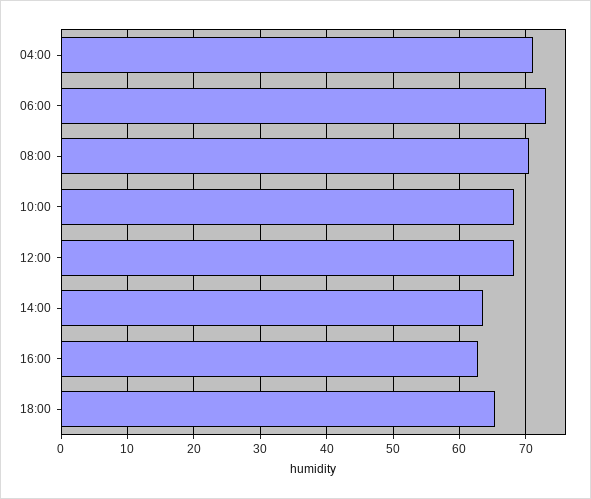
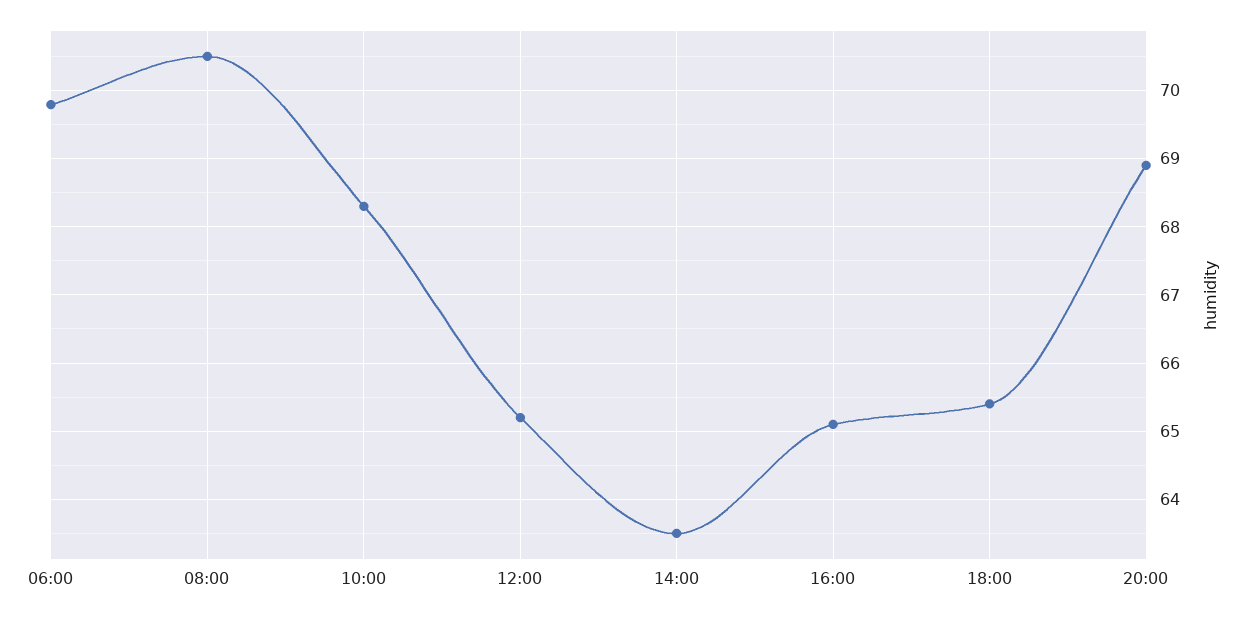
04:00: 71 -> none
06:00: 73 -> 69.8
12:00: 68 -> 65.2
16:00: 63 -> 65.1
20:00: none -> 68.9

